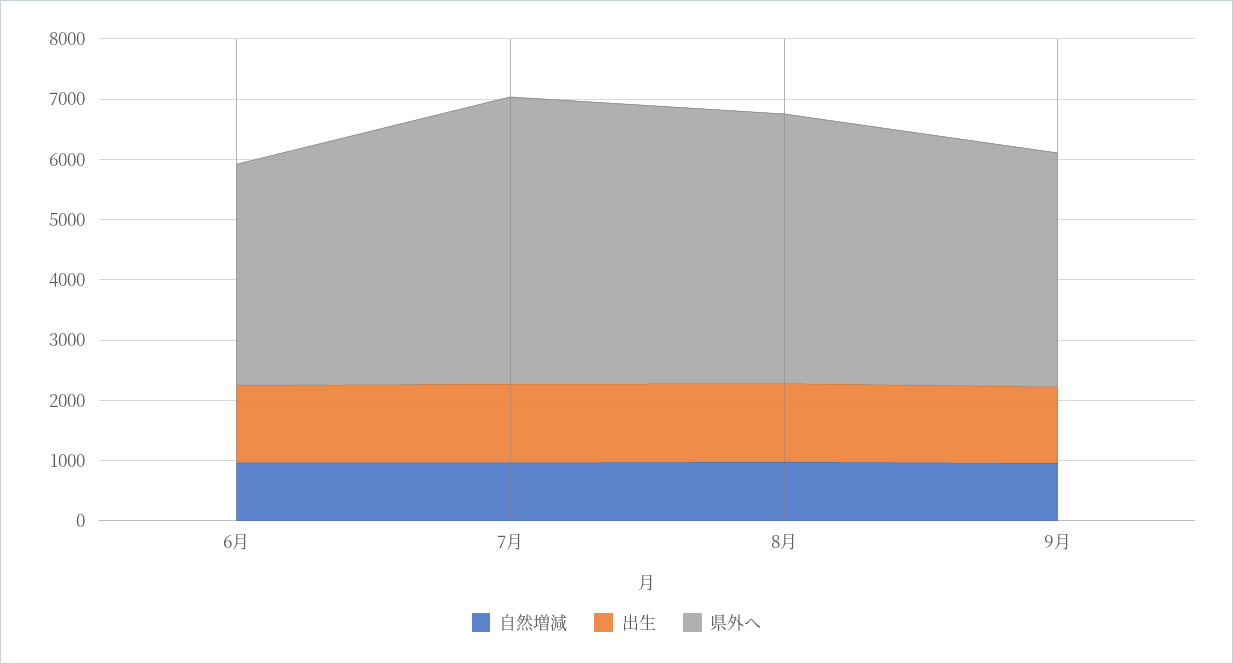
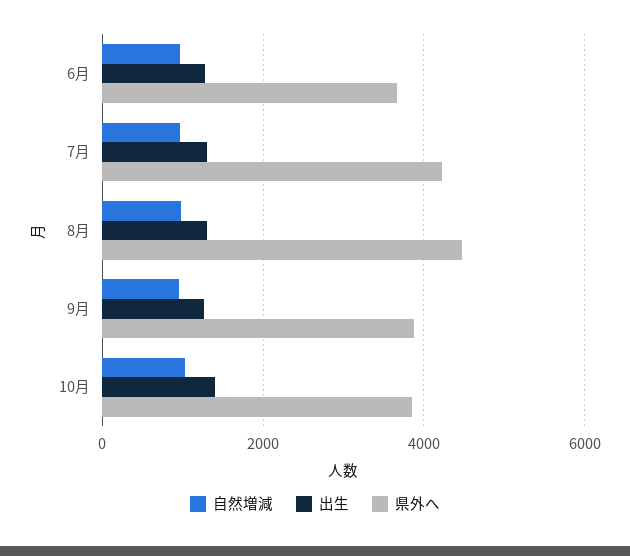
県外へ, 7月: 4800 -> 4200
自然増減, 10月: none -> 1000
出生, 10月: none -> 1400
県外へ, 10月: none -> 3800

